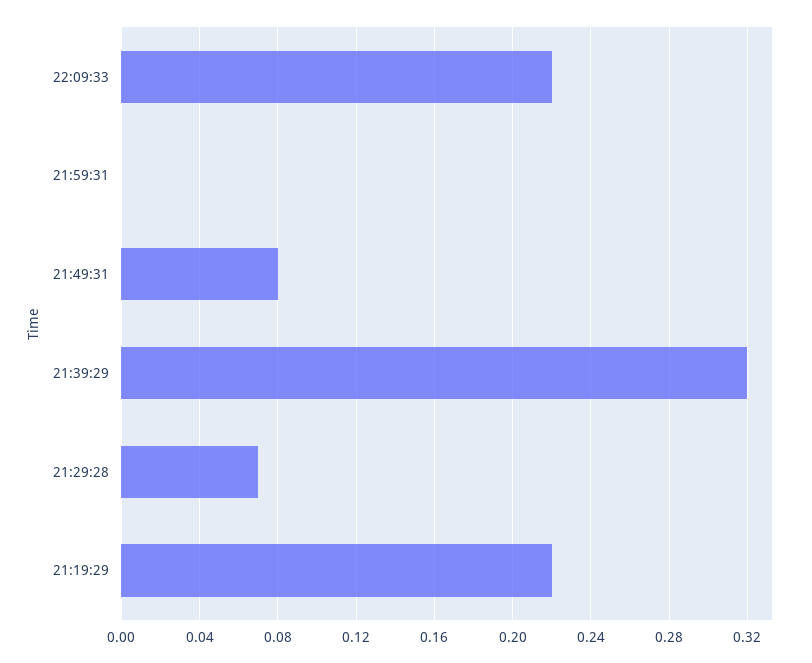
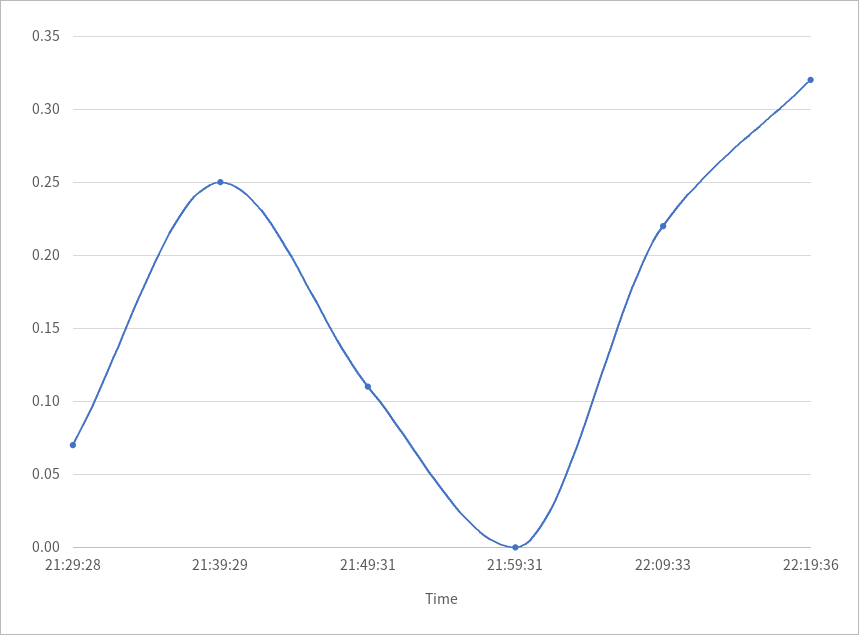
21:49:31: 0.08 -> 0.11
21:39:29: 0.32 -> 0.25
21:19:29: 0.22 -> none
22:19:36: none -> 0.32

